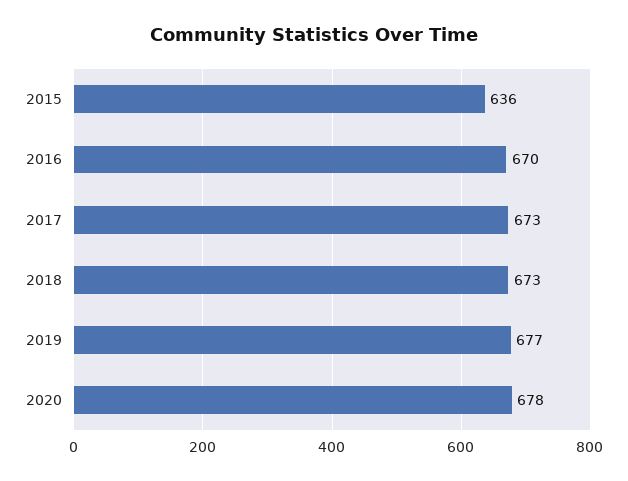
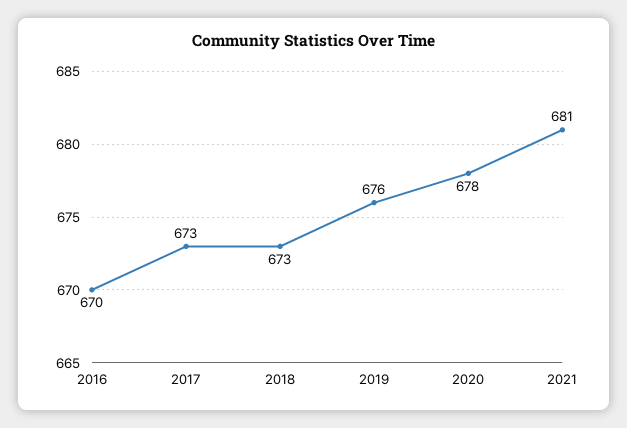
2015: 636 -> none
2019: 677 -> 676
2021: none -> 681

